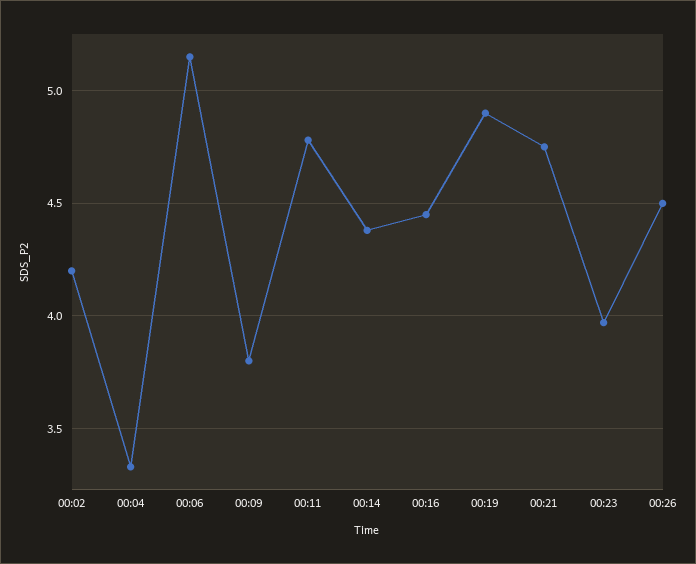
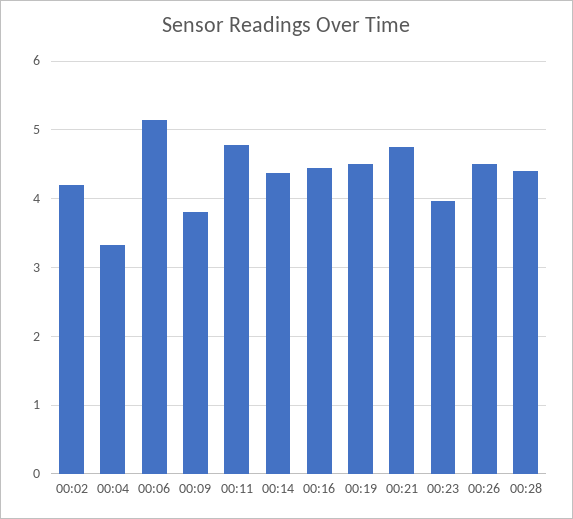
00:19: 4.9 -> 4.5
00:28: none -> 4.4

